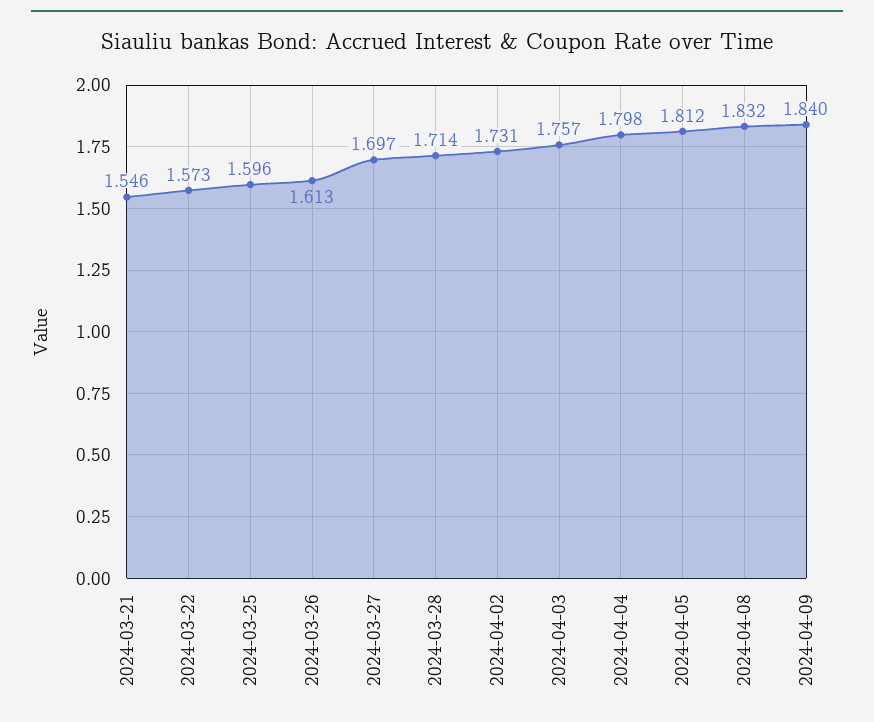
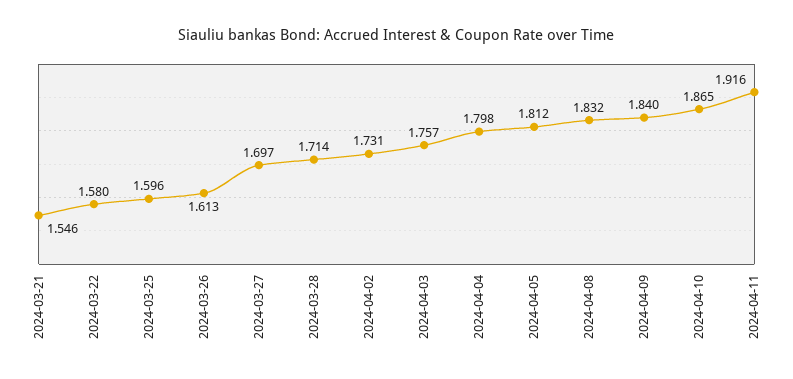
2024-03-22: 1.573 -> 1.58
2024-04-10: none -> 1.865
2024-04-11: none -> 1.916

